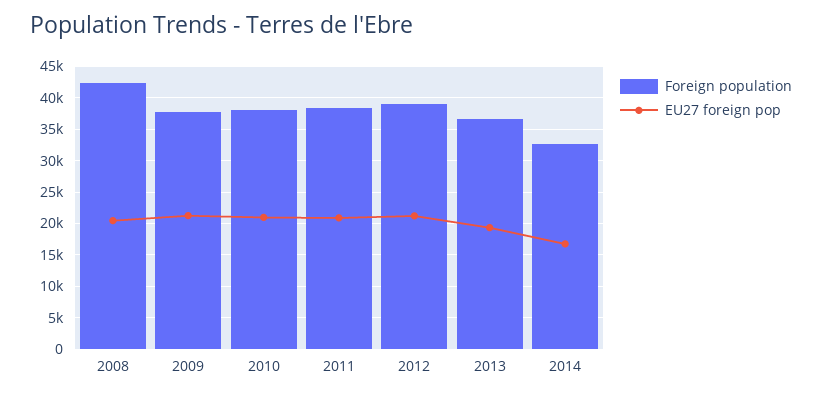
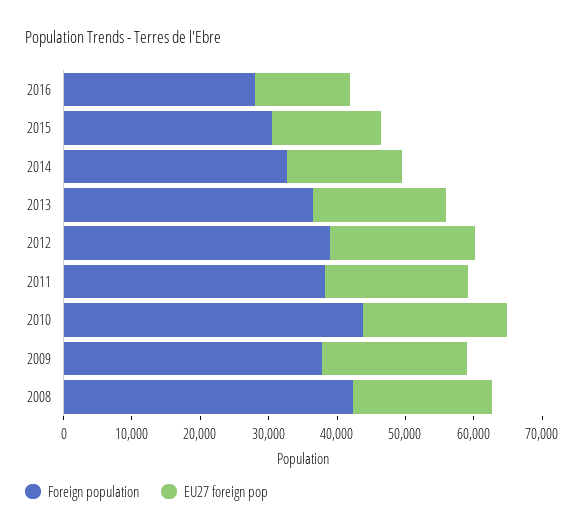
Foreign population, 2010: 38000 -> 44000
Foreign population, 2016: none -> 28000
EU27 foreign pop, 2016: none -> 14000
Foreign population, 2015: none -> 30000
EU27 foreign pop, 2015: none -> 16000

